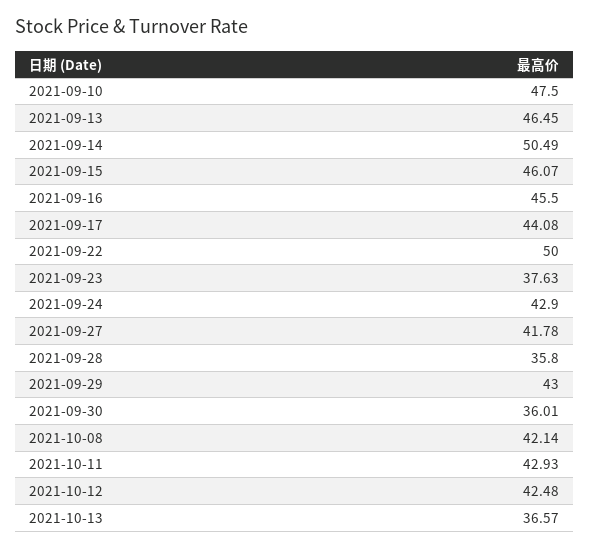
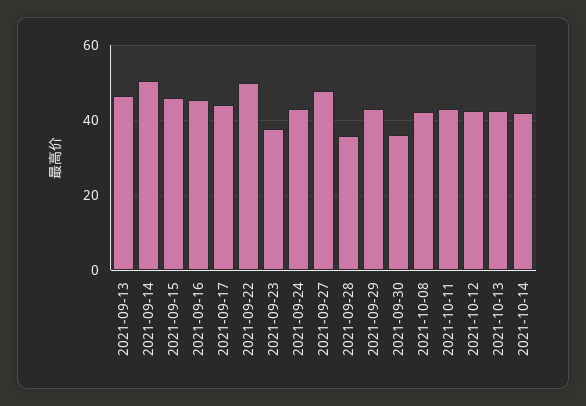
2021-09-10: 47.5 -> none
2021-09-27: 41.78 -> 48
2021-10-13: 36.57 -> 42
2021-10-14: none -> 42

